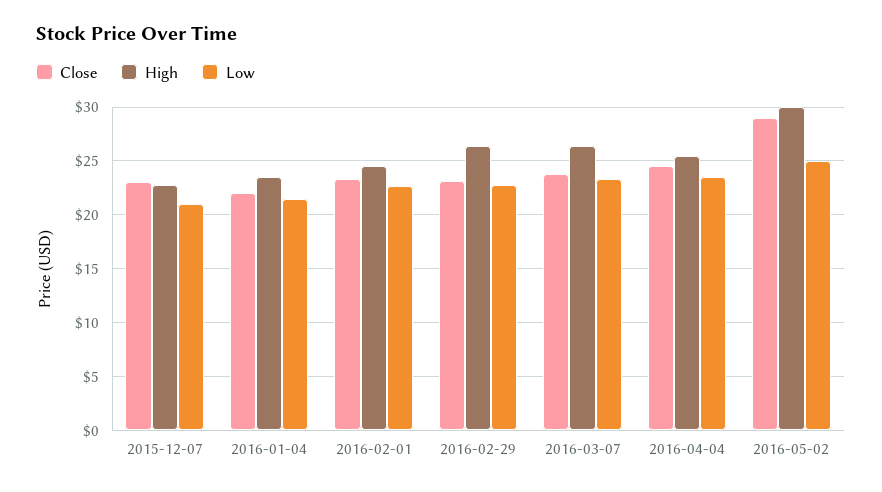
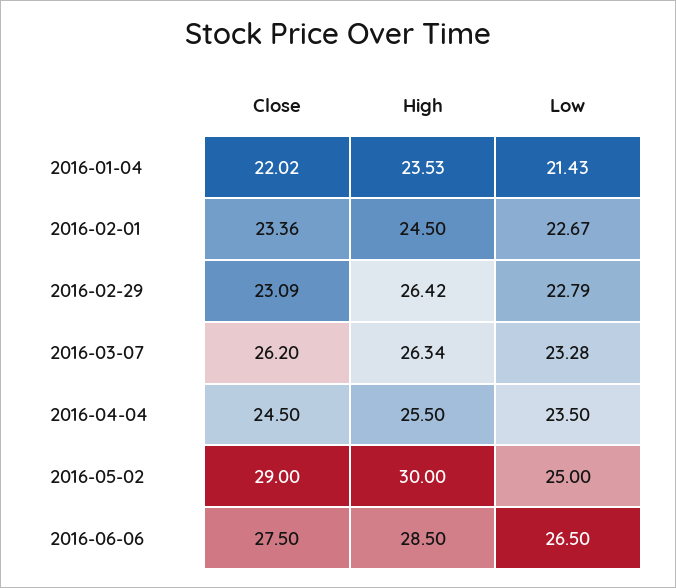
Close, 2015-12-07: 23 -> none
High, 2015-12-07: 23 -> none
Low, 2015-12-07: 21 -> none
Close, 2016-03-07: 24 -> 26.2
Close, 2016-06-06: none -> 27.5
High, 2016-06-06: none -> 28.5
Low, 2016-06-06: none -> 26.5

